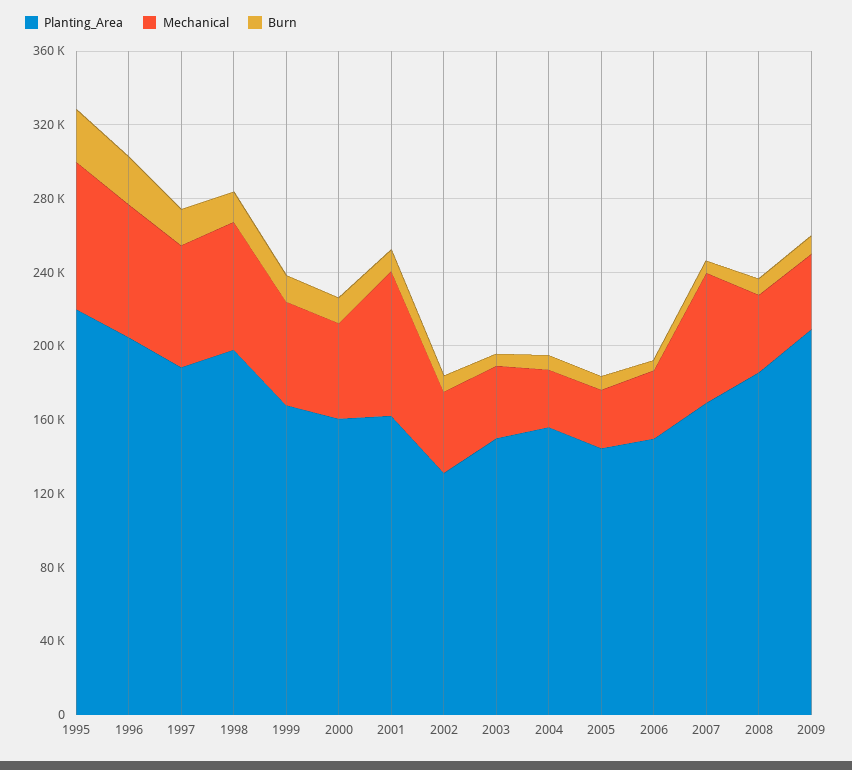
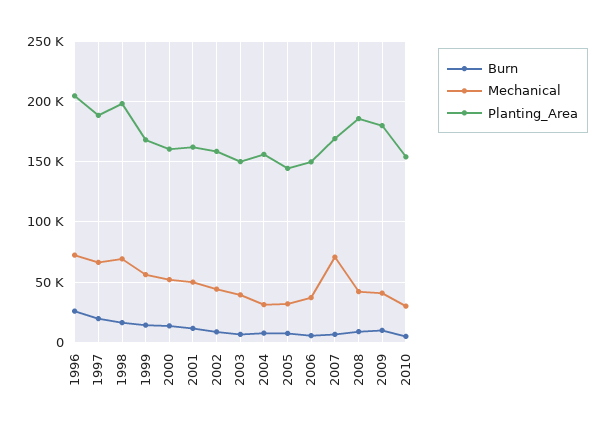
Planting_Area, 1995: 220000 -> none
Mechanical, 1995: 80000 -> none
Burn, 1995: 30000 -> none
Mechanical, 2001: 80000 -> 50000
Planting_Area, 2002: 130000 -> 160000
Planting_Area, 2009: 210000 -> 180000
Burn, 2010: none -> 5000
Mechanical, 2010: none -> 30000
Planting_Area, 2010: none -> 155000

